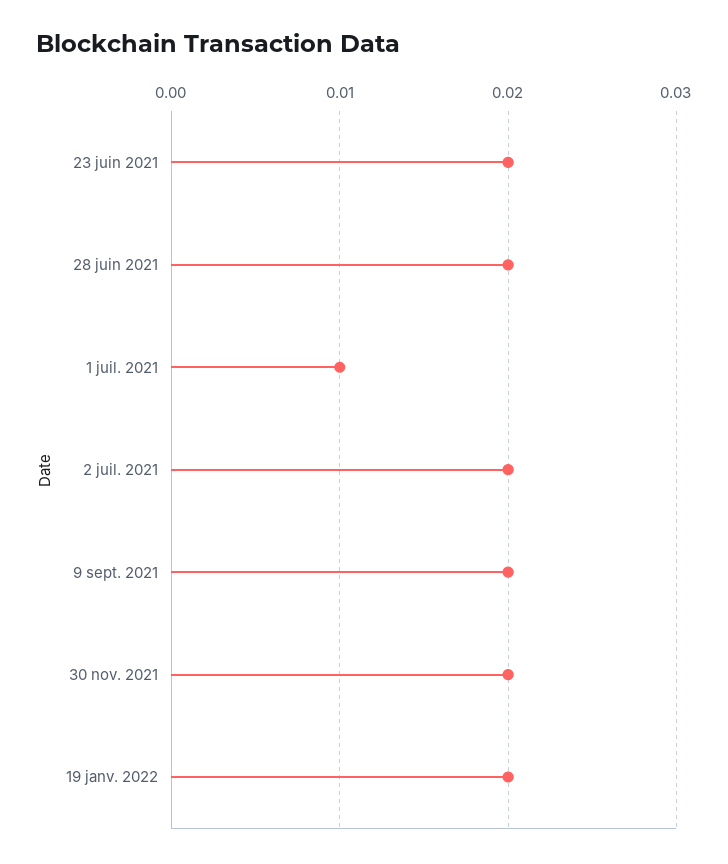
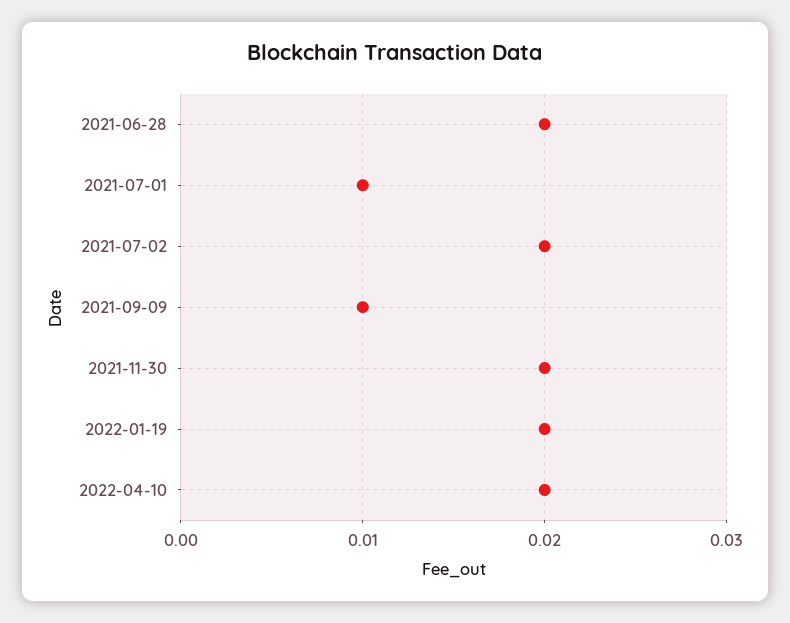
23 juin 2021: 0.02 -> none
9 sept. 2021: 0.02 -> 0.01
2022-04-10: none -> 0.02

